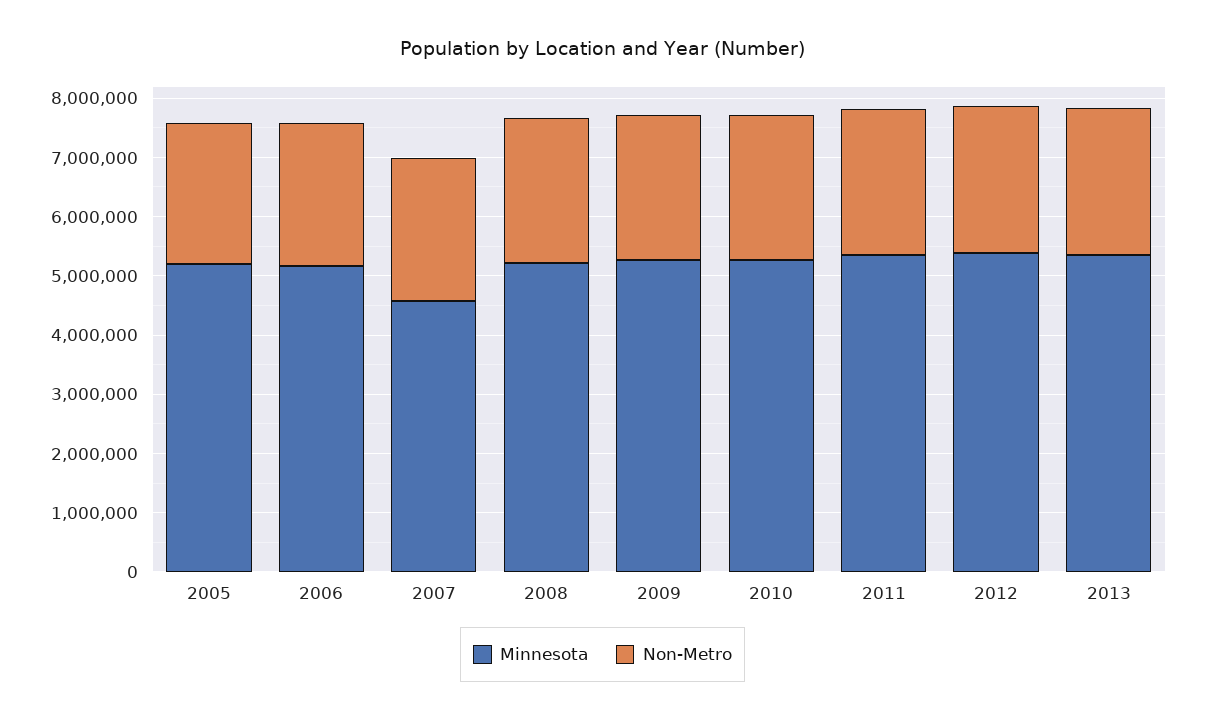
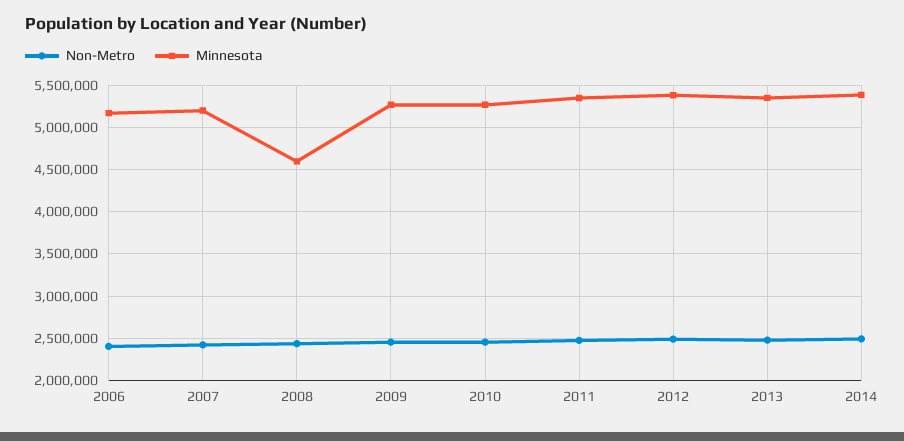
Minnesota, 2005: 5200000 -> none
Non-Metro, 2005: 2400000 -> none
Minnesota, 2007: 4600000 -> 5200000
Minnesota, 2008: 5200000 -> 4600000
Non-Metro, 2014: none -> 2500000
Minnesota, 2014: none -> 5400000

